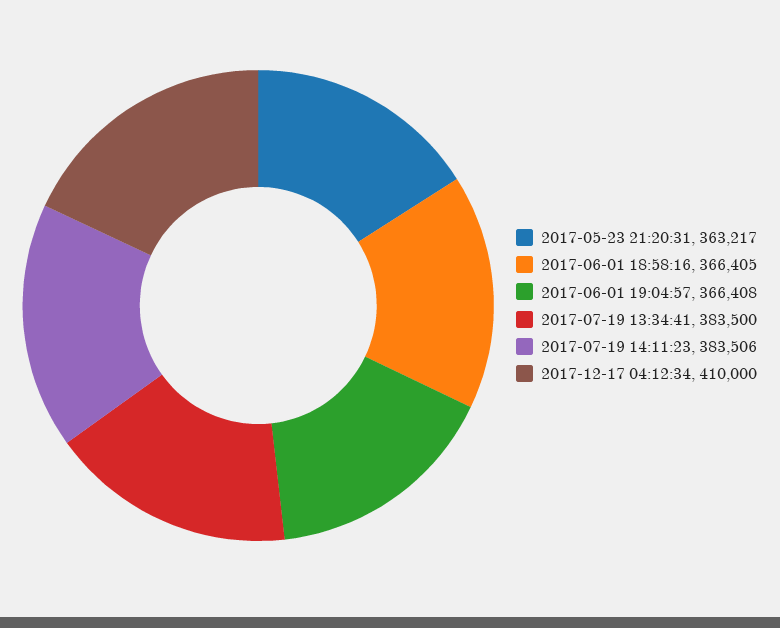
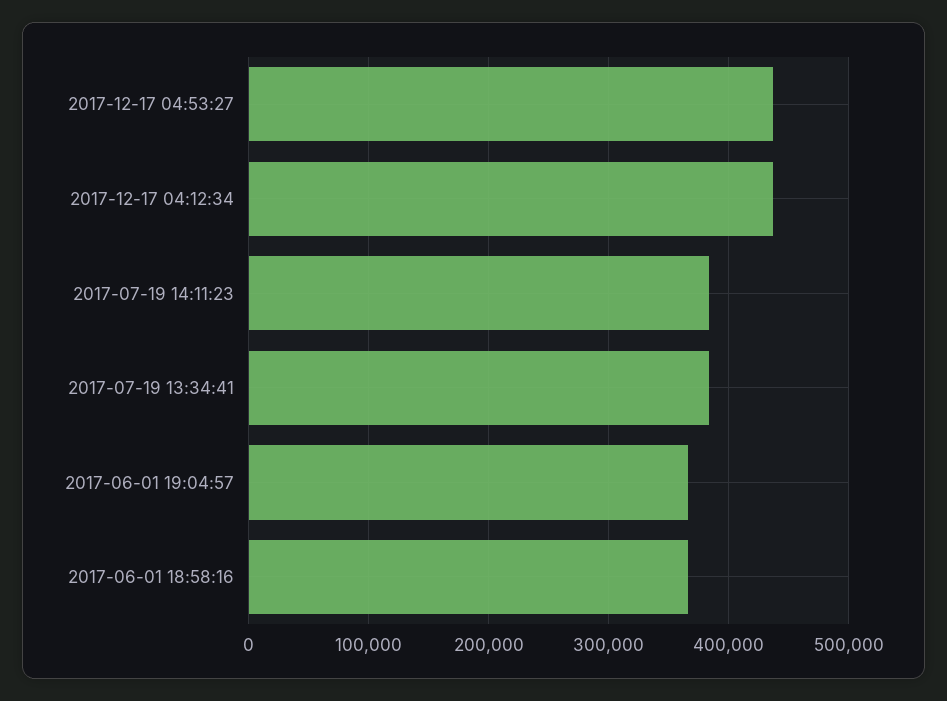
2017-05-23 21:20:31: 363217 -> none
2017-12-17 04:12:34: 410000 -> 440000
2017-12-17 04:53:27: none -> 440000

